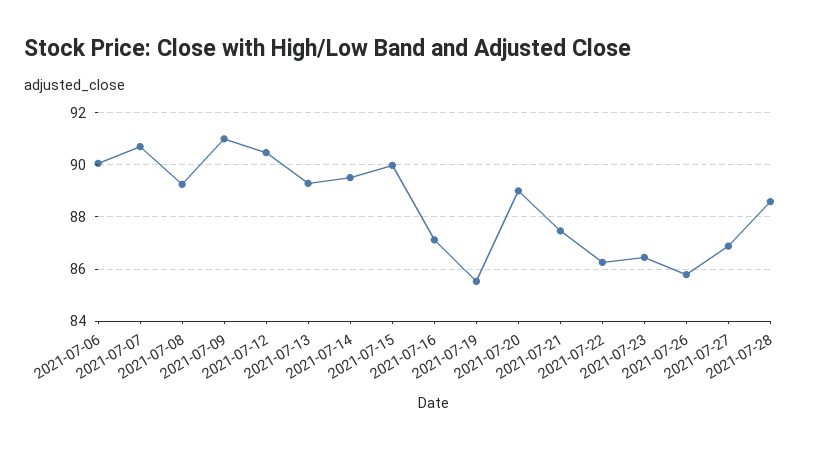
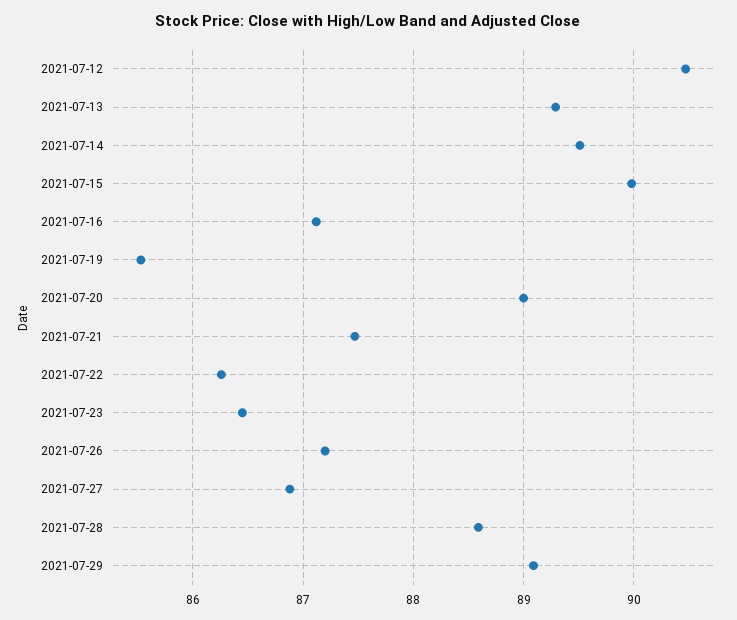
2021-07-06: 90 -> none
2021-07-07: 90.75 -> none
2021-07-08: 89.25 -> none
2021-07-09: 91 -> none
2021-07-26: 85.75 -> 87.2
2021-07-29: none -> 89.1

